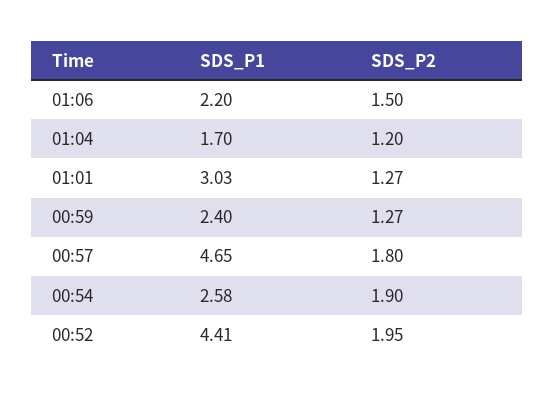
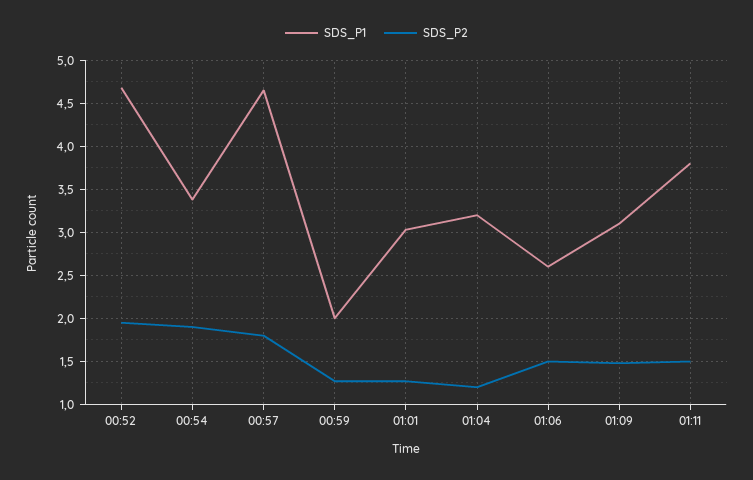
SDS_P1, 01:06: 2.2 -> 2.6
SDS_P1, 01:04: 1.7 -> 3.2
SDS_P1, 00:59: 2.4 -> 2
SDS_P1, 00:54: 2.58 -> 3.4
SDS_P1, 00:52: 4.41 -> 4.7
SDS_P1, 01:09: none -> 3.1
SDS_P2, 01:09: none -> 1.5
SDS_P1, 01:11: none -> 3.8
SDS_P2, 01:11: none -> 1.5

